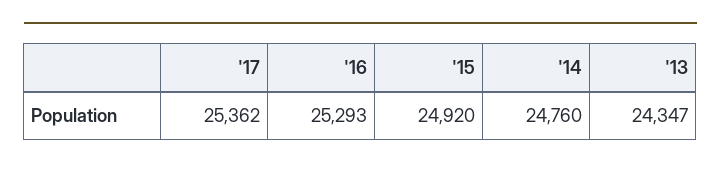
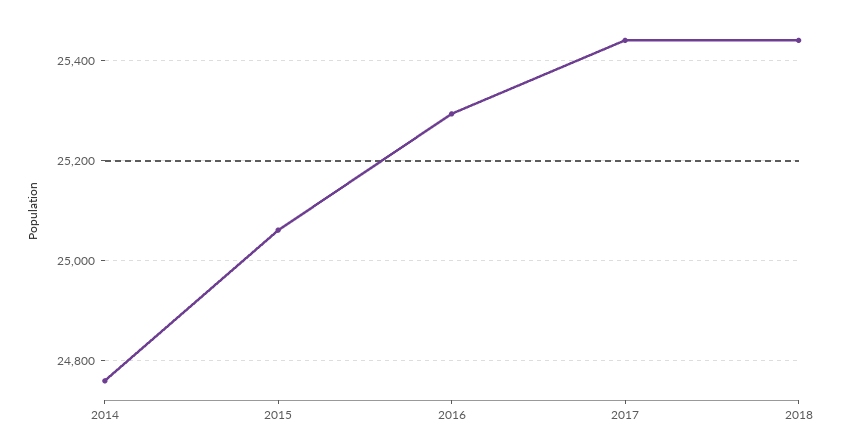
'17: 25362 -> 25440
'15: 24920 -> 25060
'13: 24347 -> none
2018: none -> 25440

